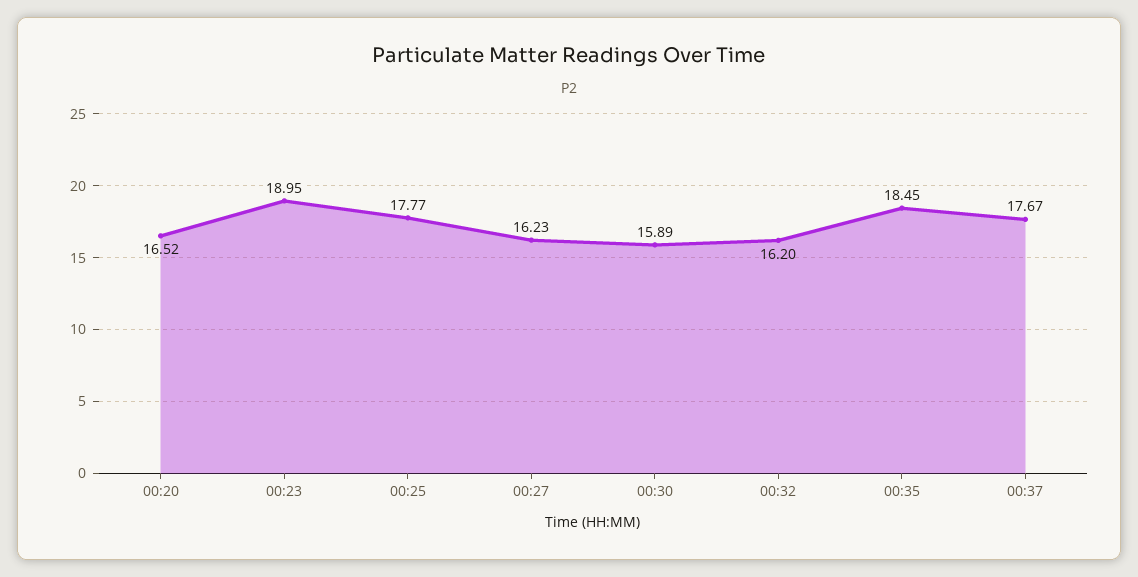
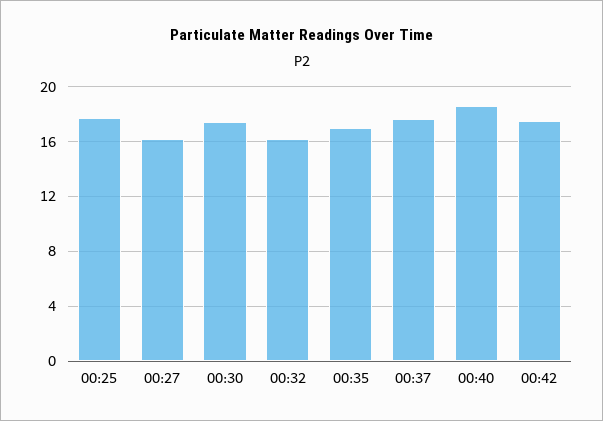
00:20: 16.52 -> none
00:23: 18.95 -> none
00:30: 15.89 -> 17.5
00:35: 18.45 -> 17
00:40: none -> 18.5
00:42: none -> 17.5

